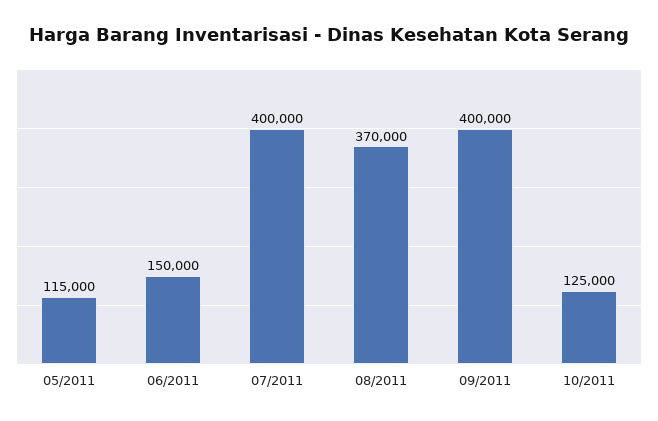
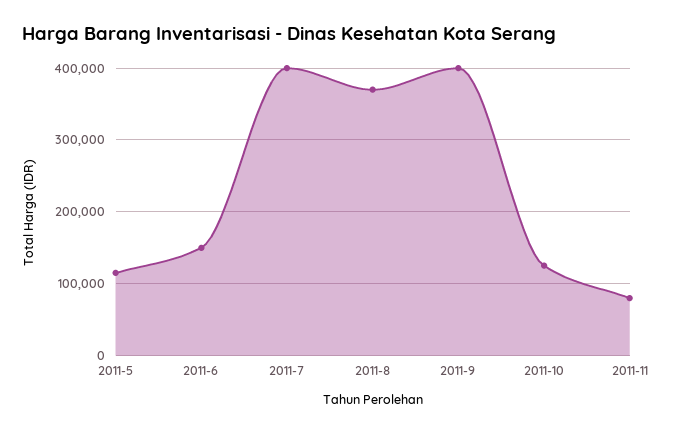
2011-11: none -> 80000

